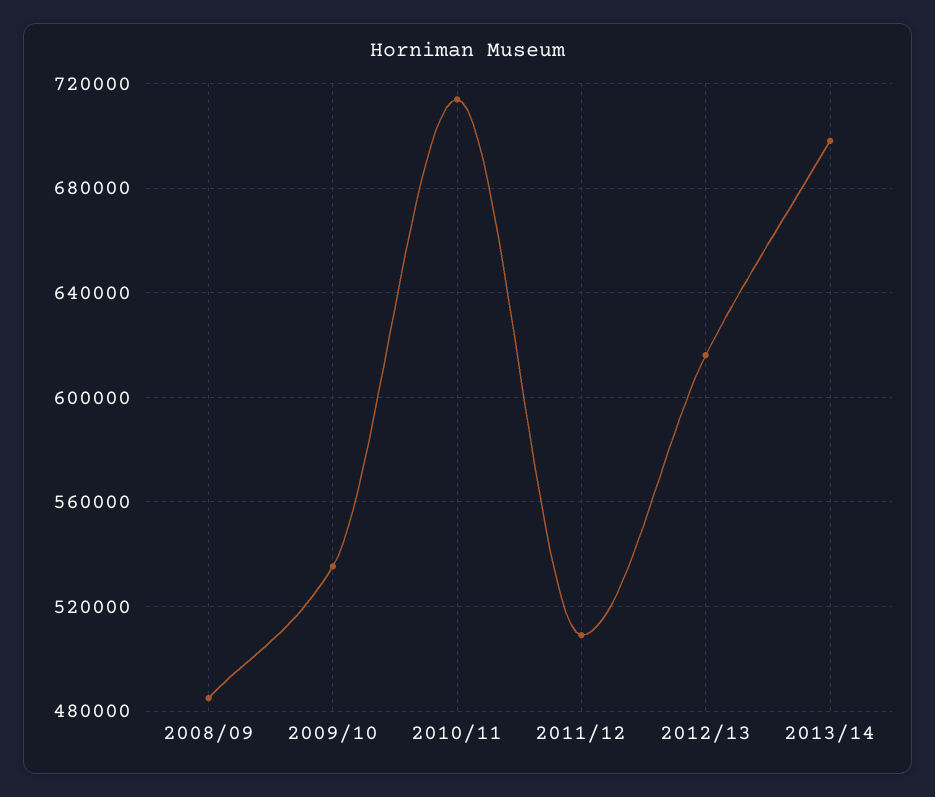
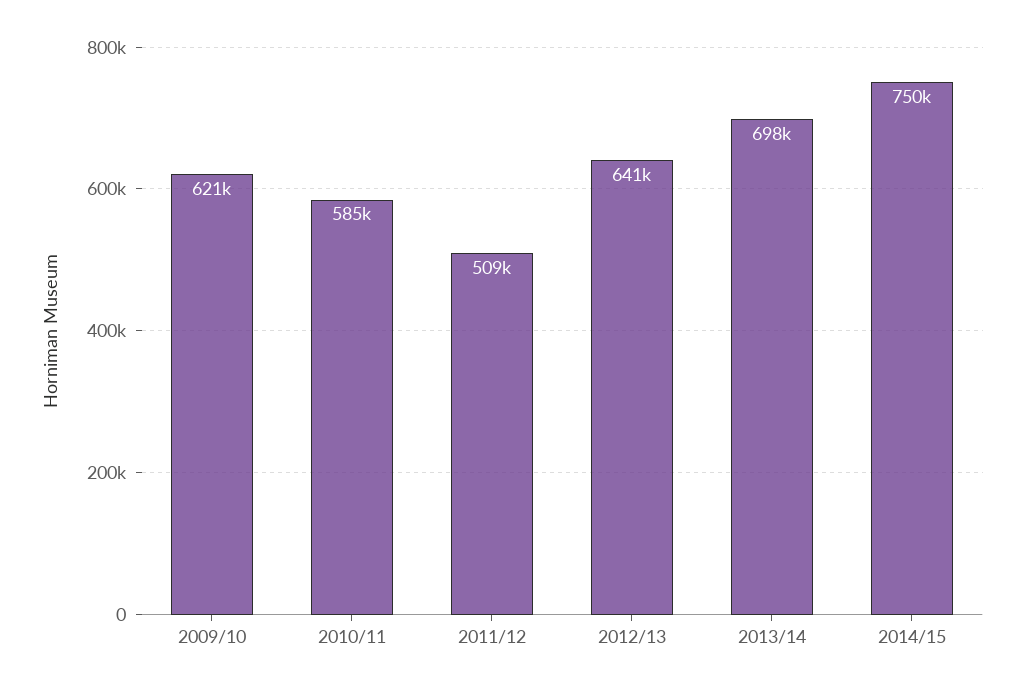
2008/09: 485000 -> none
2009/10: 535000 -> 621000
2010/11: 715000 -> 585000
2012/13: 615000 -> 641000
2014/15: none -> 750000

